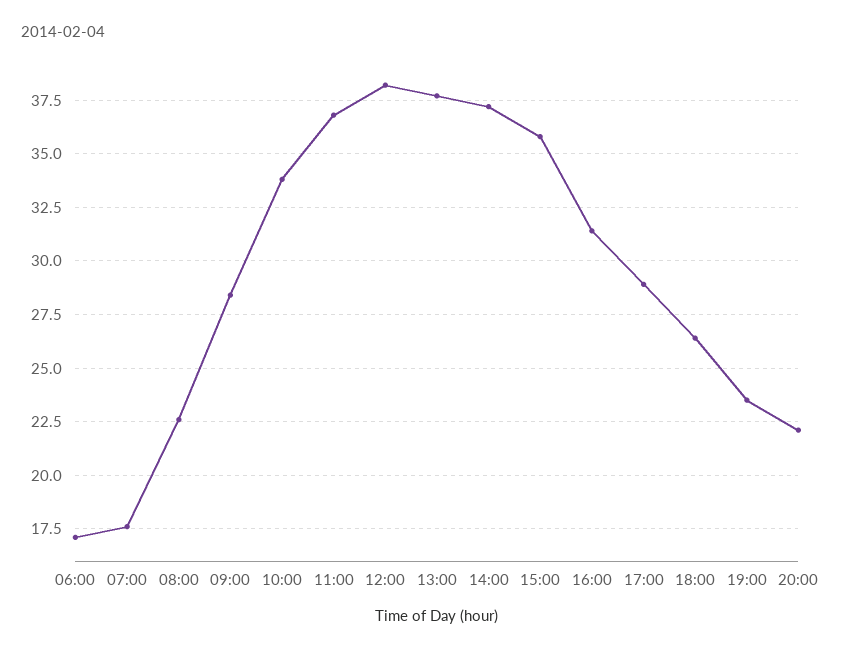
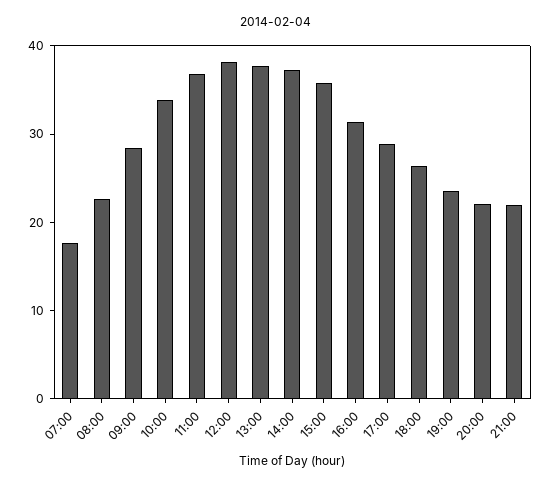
06:00: 17 -> none
21:00: none -> 22

